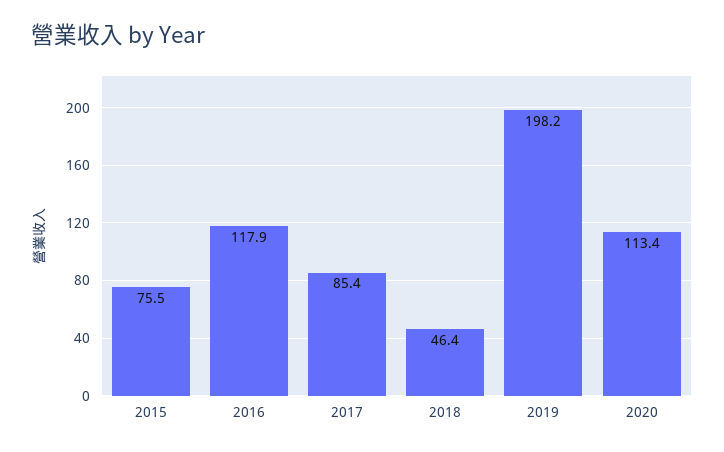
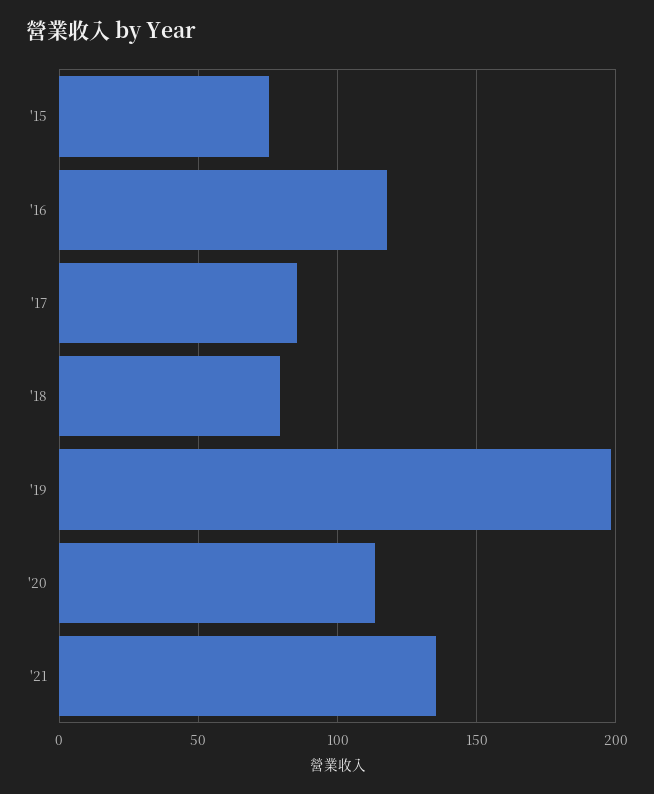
2018: 46.4 -> 80
'21: none -> 135

